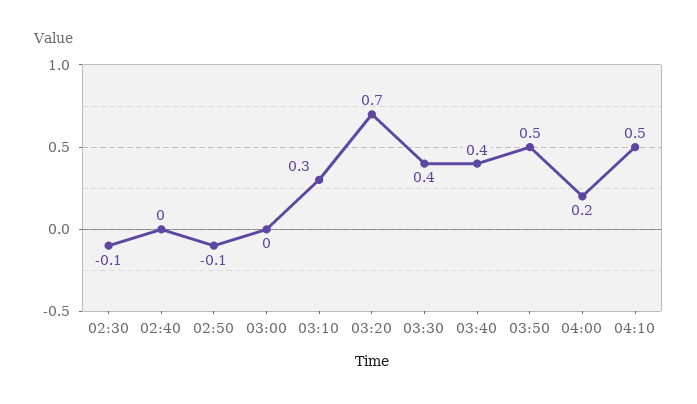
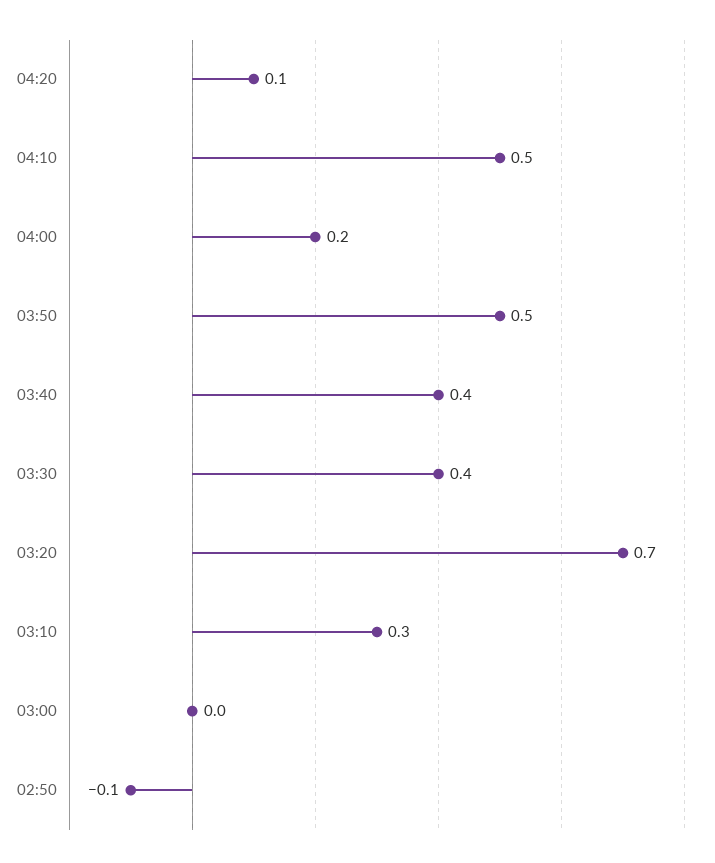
02:30: -0.1 -> none
02:40: 0 -> none
04:20: none -> 0.1

